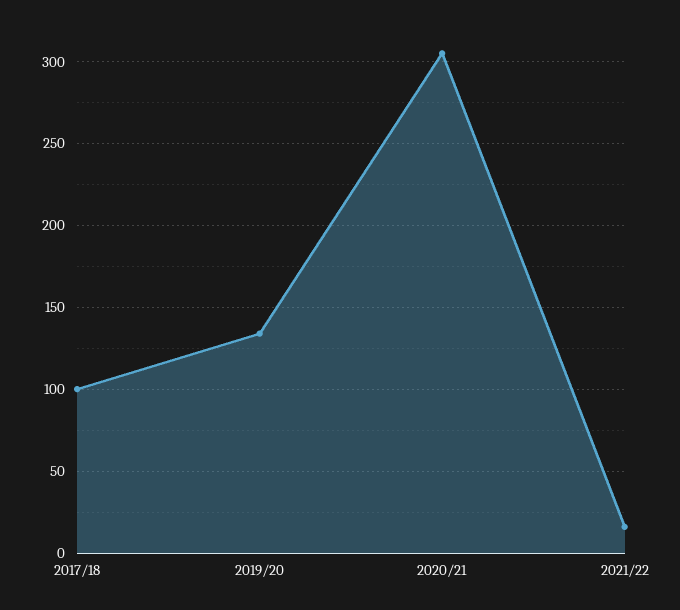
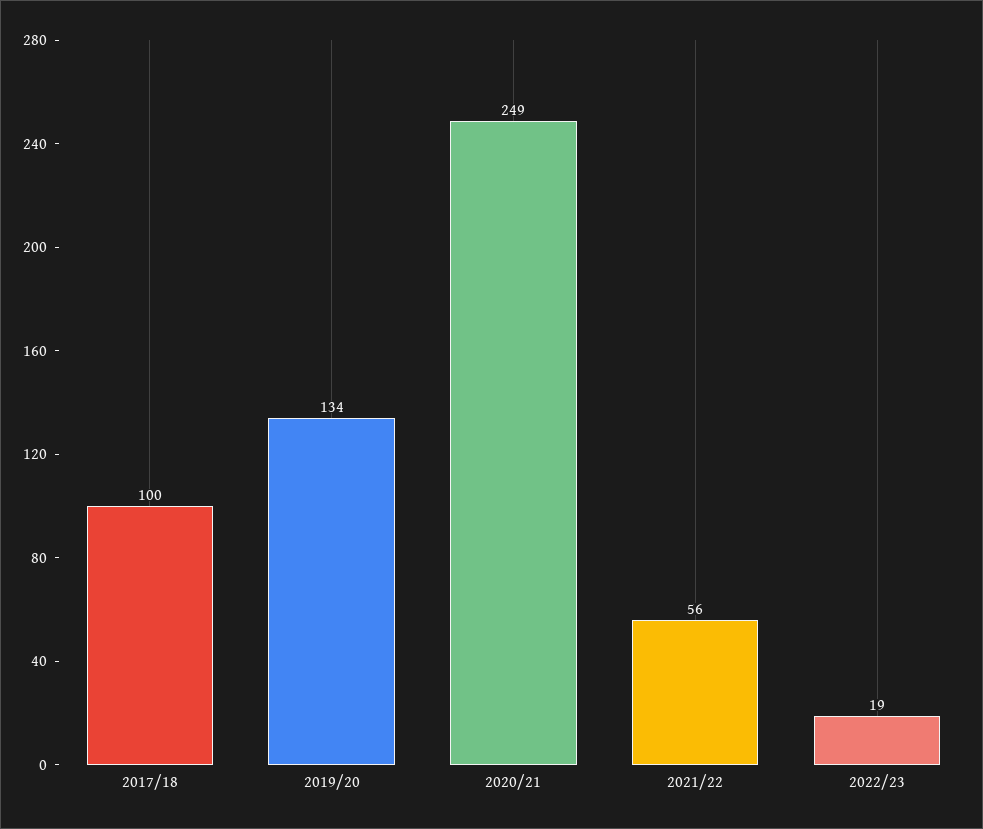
2020/21: 305 -> 249
2021/22: 15 -> 56
2022/23: none -> 19

